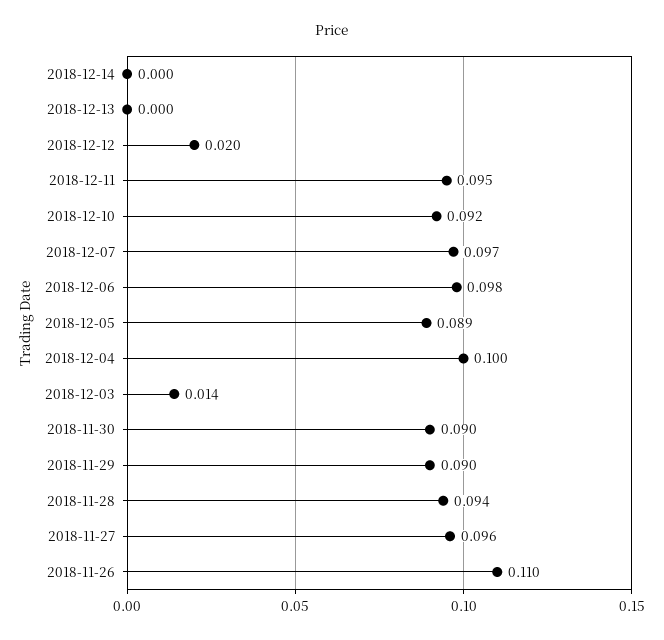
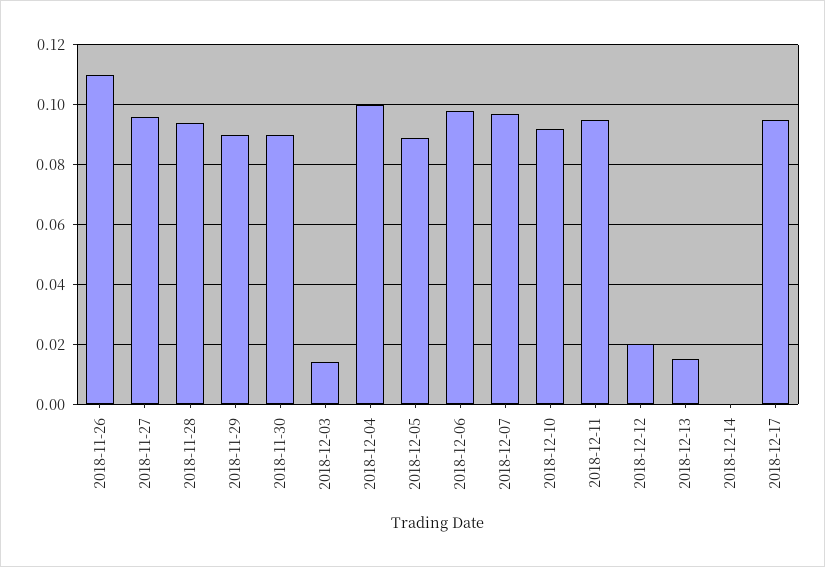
2018-12-13: 0 -> 0.015
2018-12-17: none -> 0.095

